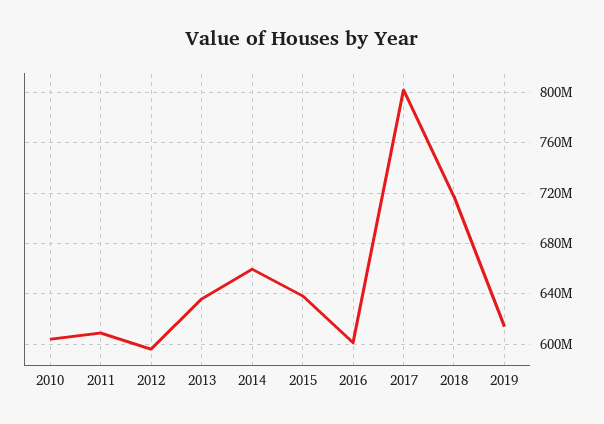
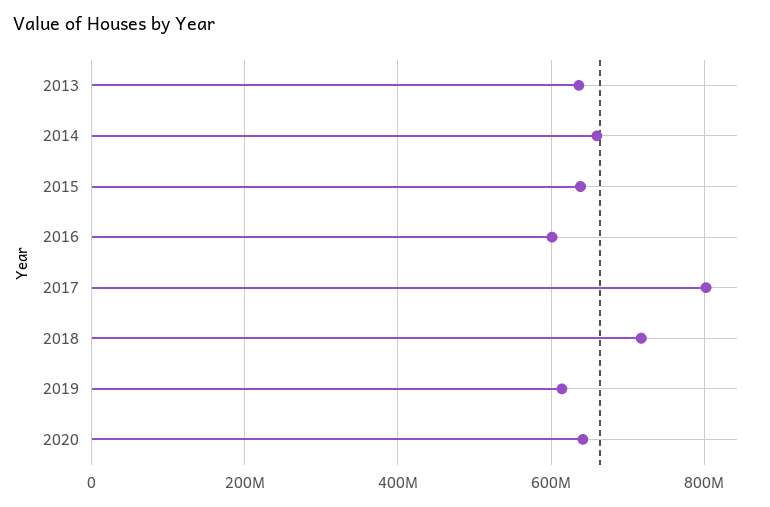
2010: 605000000 -> none
2011: 610000000 -> none
2012: 595000000 -> none
2020: none -> 640000000

